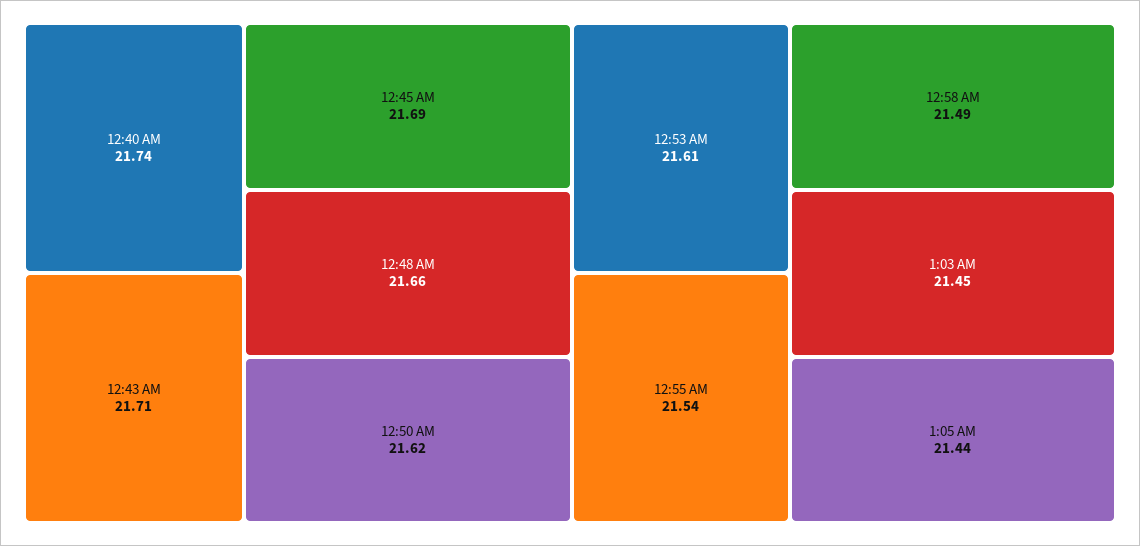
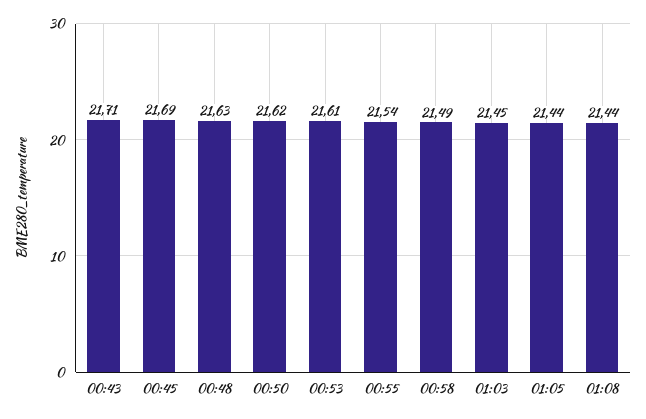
12:40 AM: 21.74 -> none
12:48 AM: 21.66 -> 21.63
01:08: none -> 21.44

